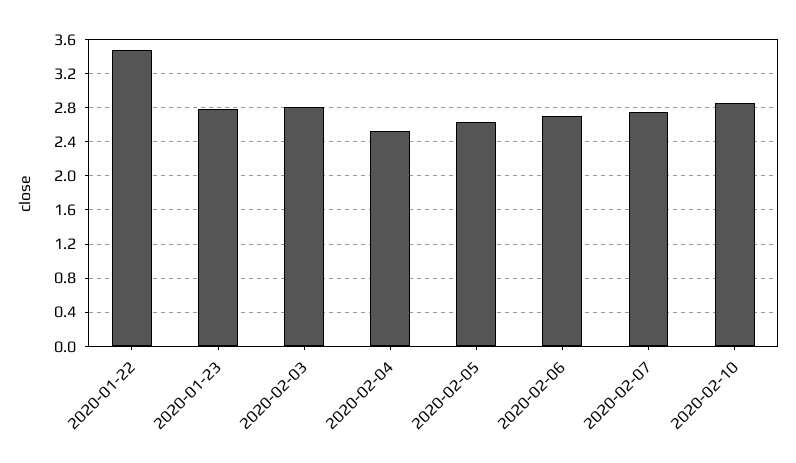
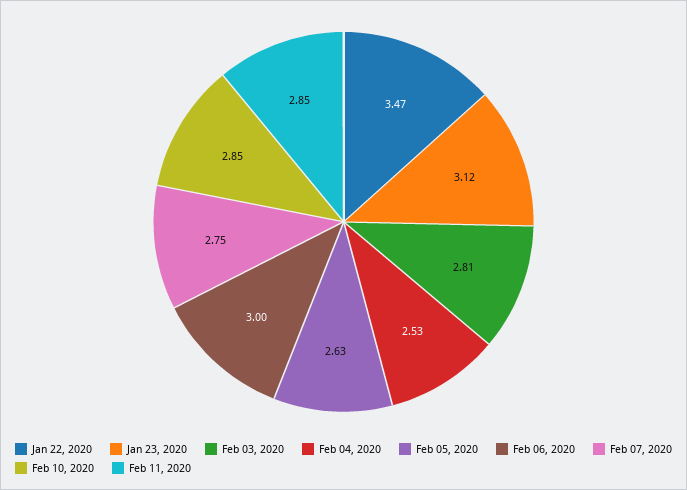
2020-01-23: 2.8 -> 3.12
2020-02-06: 2.7 -> 3
Feb 11, 2020: none -> 2.85

